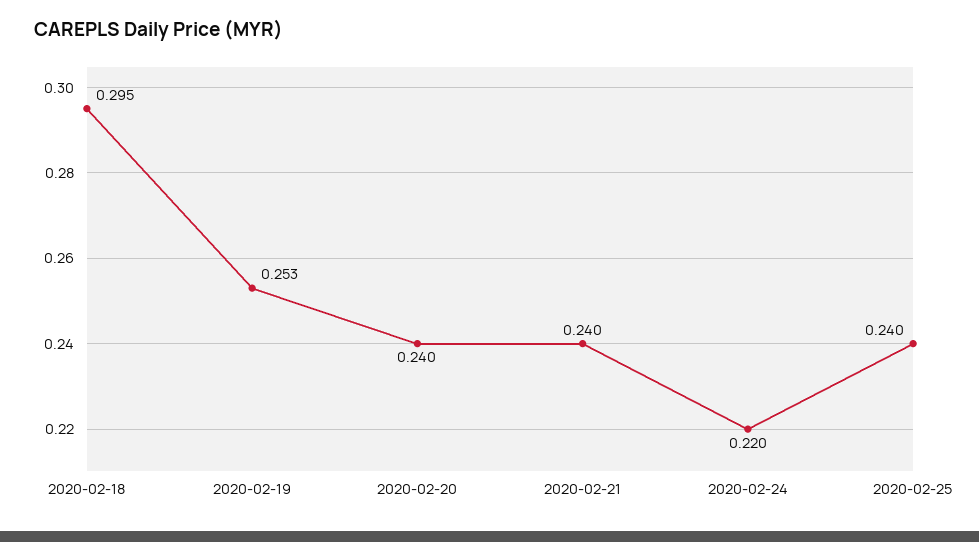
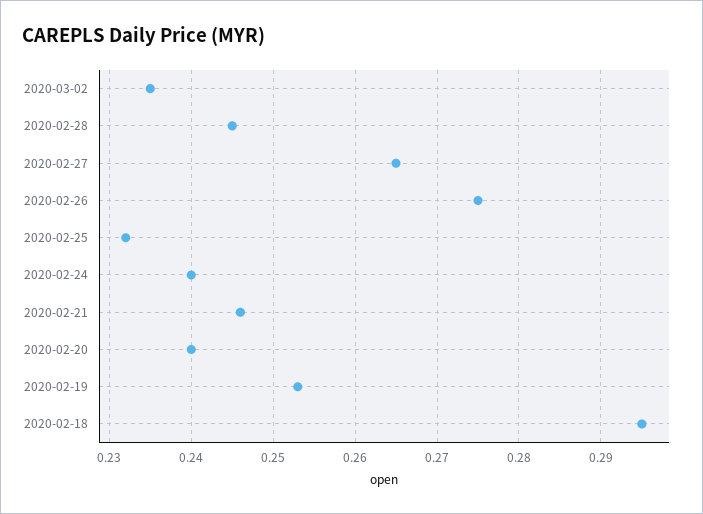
2020-02-21: 0.24 -> 0.246
2020-02-24: 0.22 -> 0.24
2020-02-25: 0.24 -> 0.232
2020-03-02: none -> 0.235
2020-02-28: none -> 0.245
2020-02-27: none -> 0.265
2020-02-26: none -> 0.275

